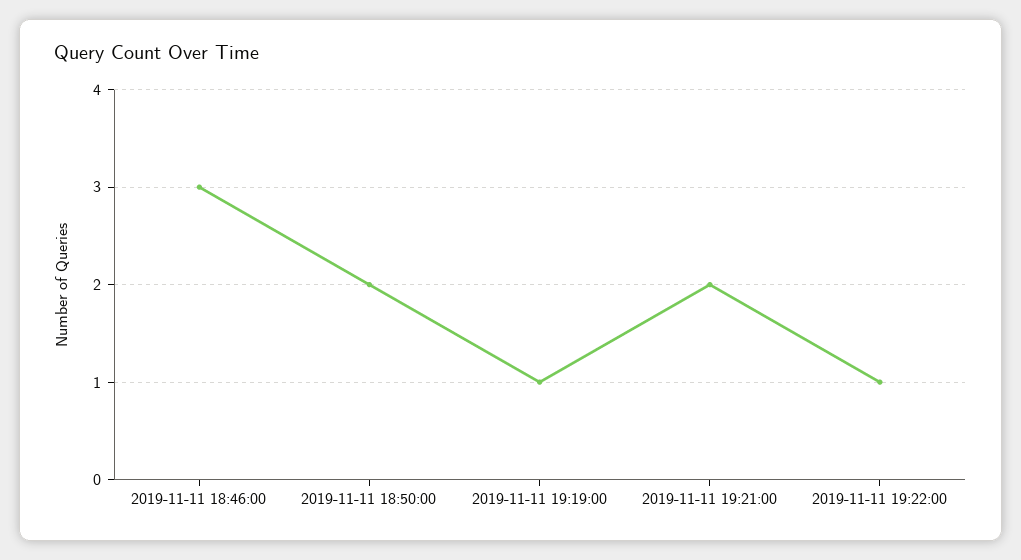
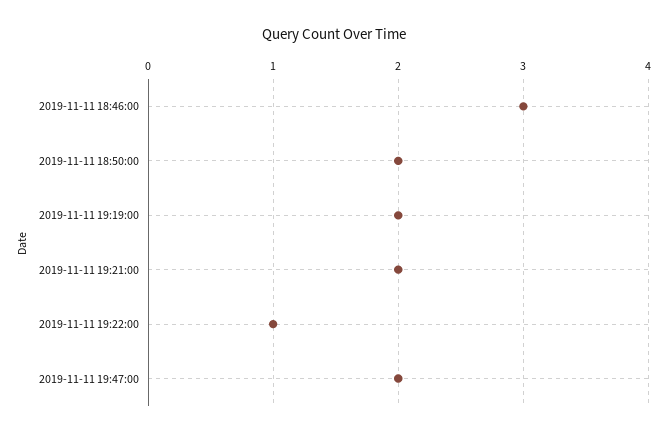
2019-11-11 19:19:00: 1 -> 2
2019-11-11 19:47:00: none -> 2

